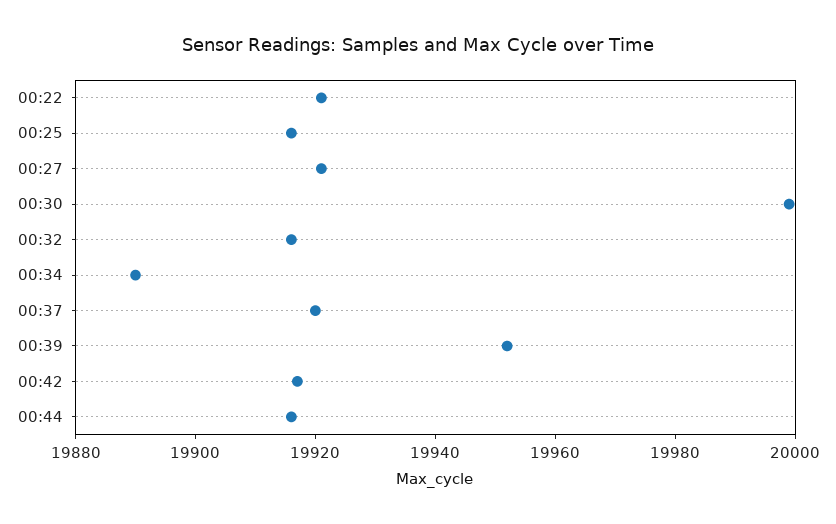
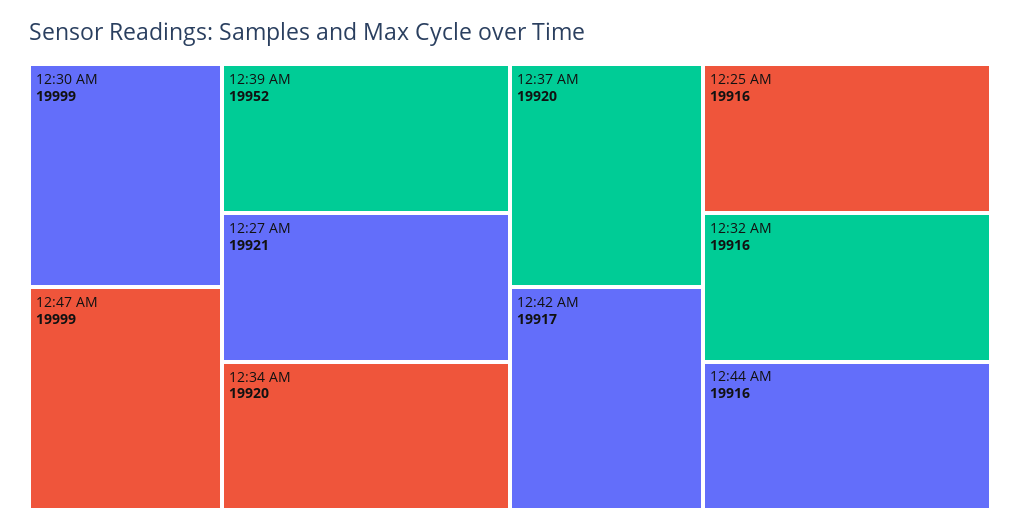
00:22: 19920 -> none
00:34: 19890 -> 19920
12:47 AM: none -> 19999

